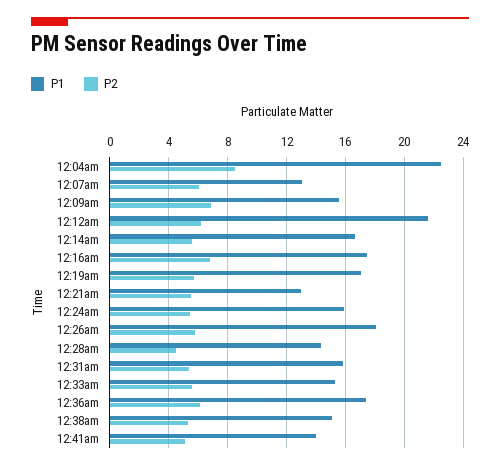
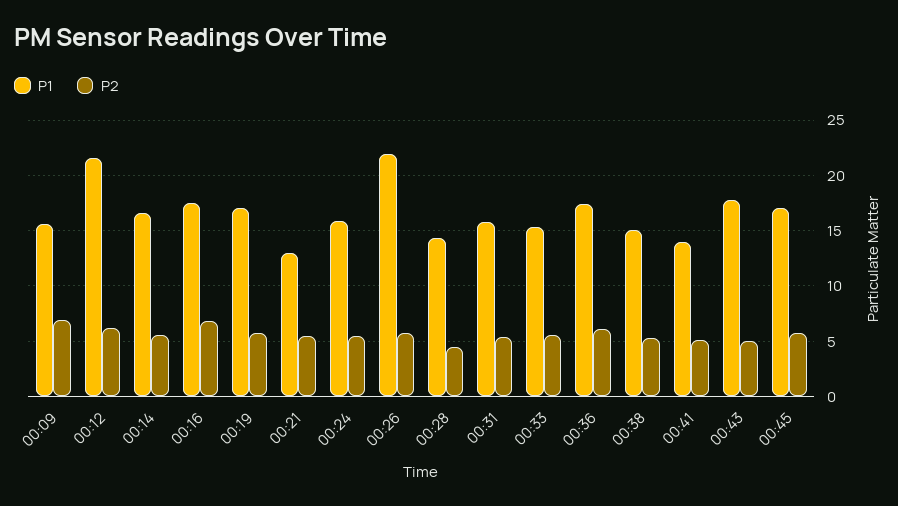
P1, 12:04am: 22.5 -> none
P2, 12:04am: 8.5 -> none
P1, 12:07am: 13 -> none
P2, 12:07am: 6 -> none
P1, 12:26am: 18 -> 22
P1, 00:43: none -> 18
P2, 00:43: none -> 5
P1, 00:45: none -> 17
P2, 00:45: none -> 6

